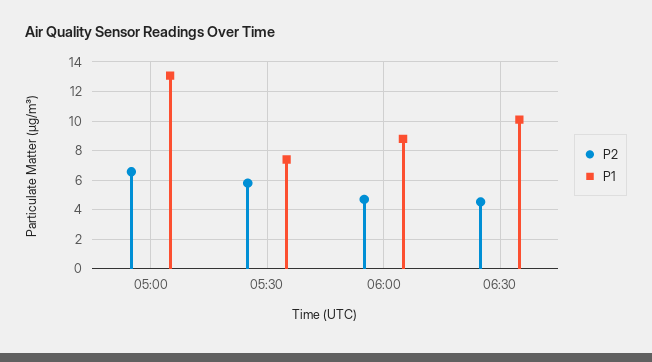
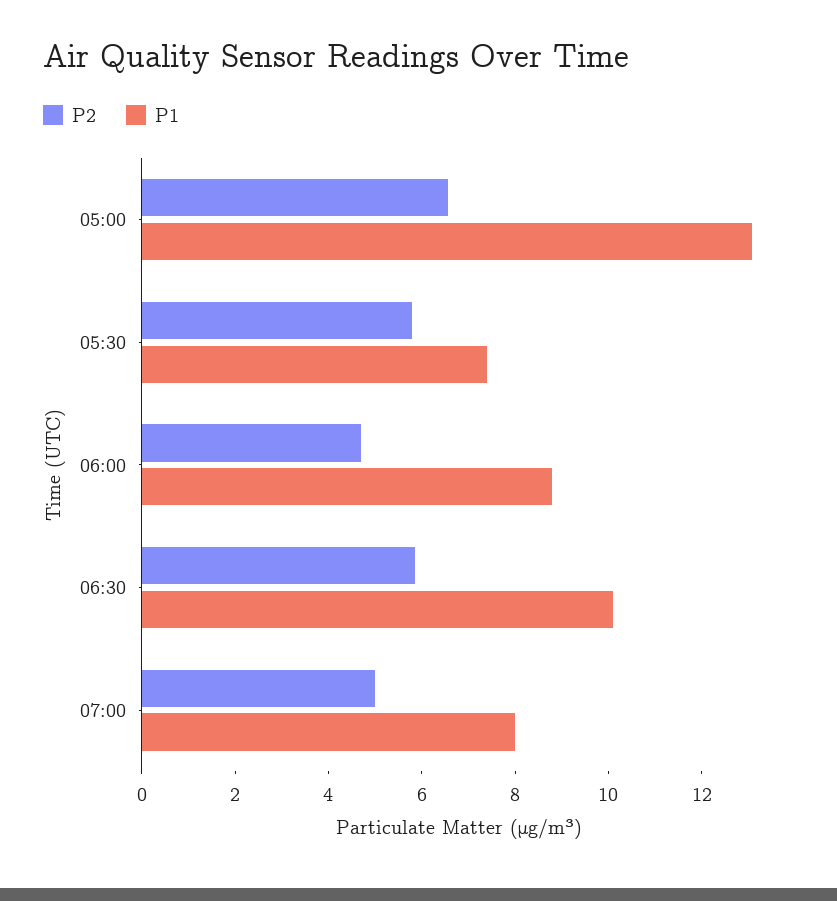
P2, 06:30: 4.5 -> 6
P2, 07:00: none -> 5
P1, 07:00: none -> 8

